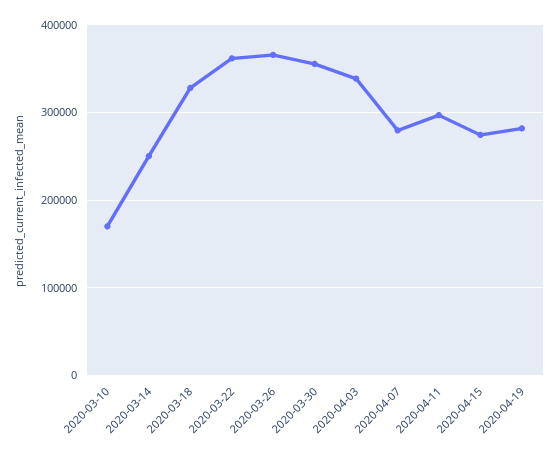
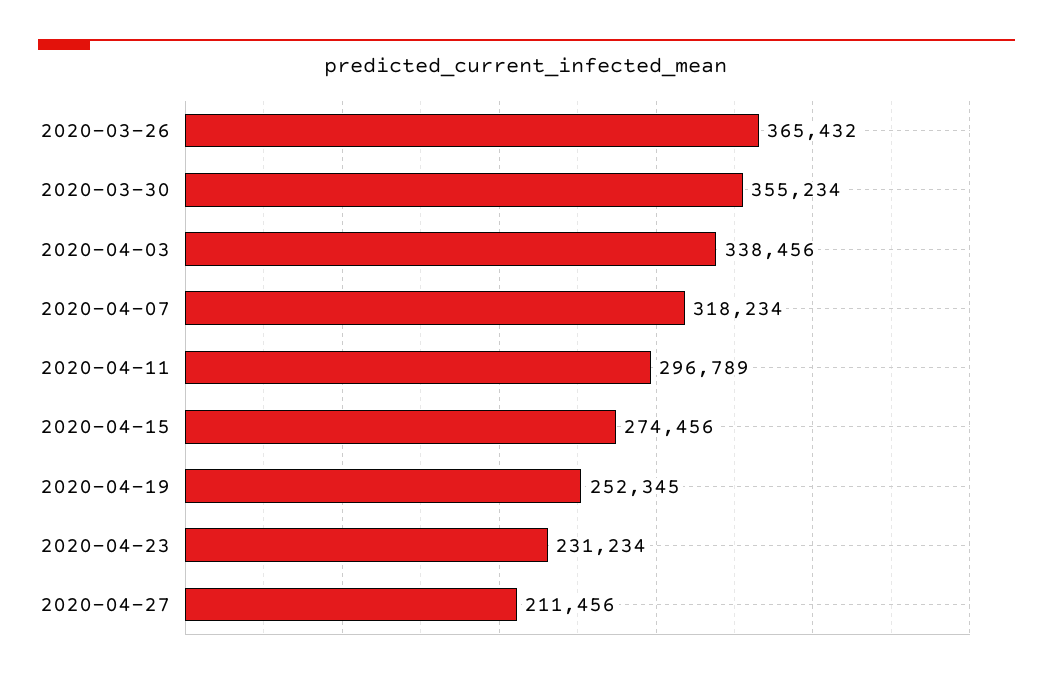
2020-03-10: 170000 -> none
2020-03-14: 250000 -> none
2020-03-18: 330000 -> none
2020-03-22: 360000 -> none
2020-04-07: 280000 -> 318234
2020-04-19: 280000 -> 252345
2020-04-23: none -> 231234
2020-04-27: none -> 211456

